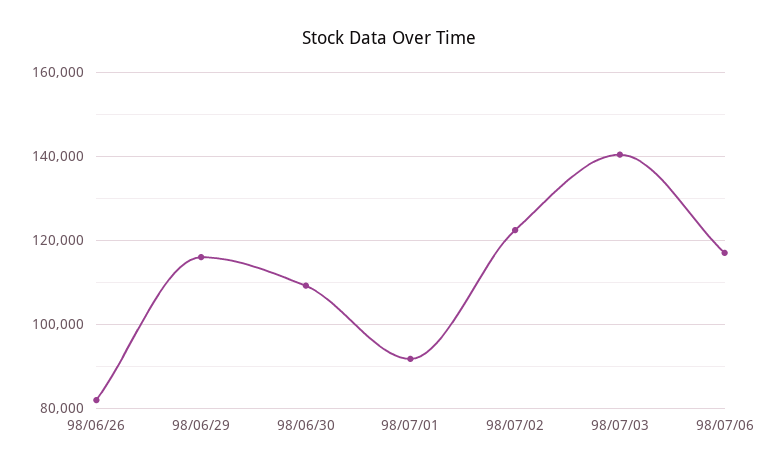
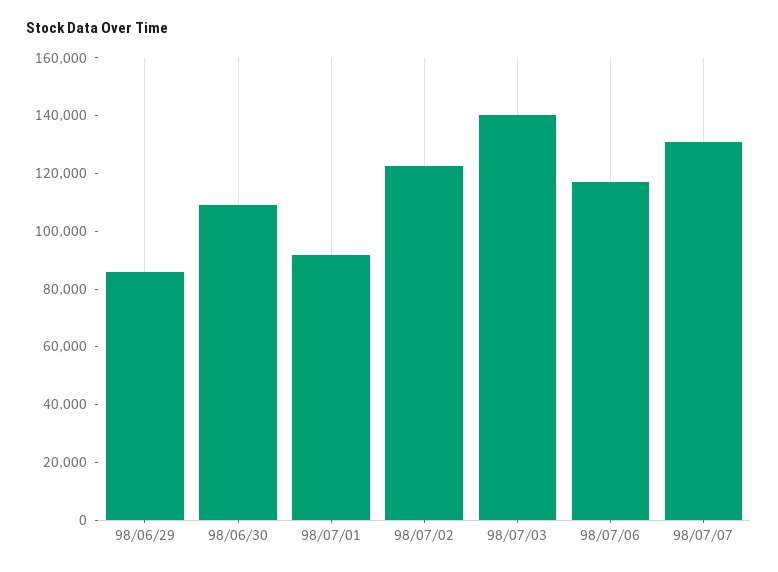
98/06/26: 82000 -> none
98/06/29: 116000 -> 85000
98/07/07: none -> 130000

